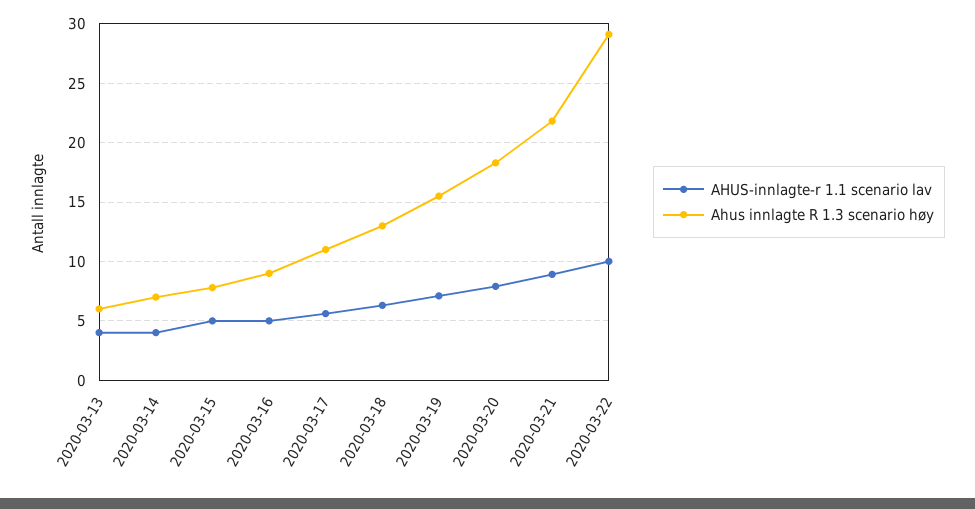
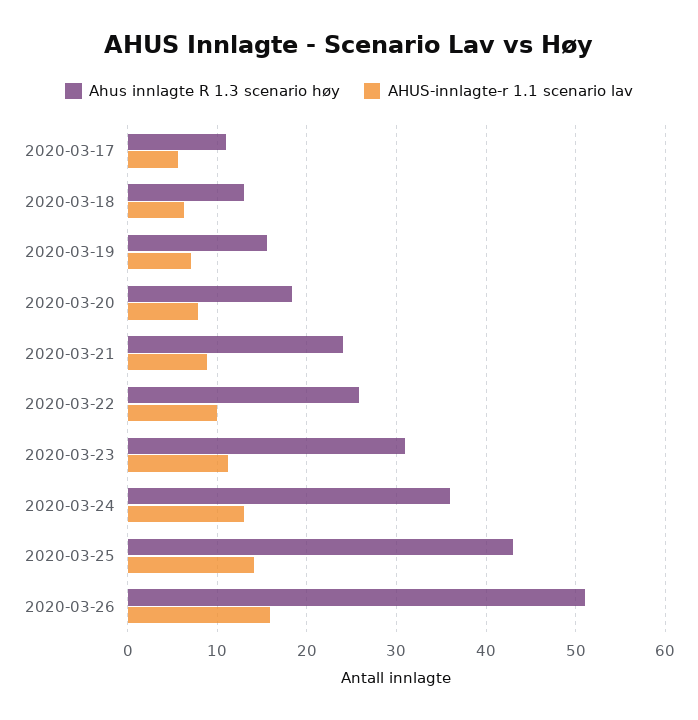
AHUS-innlagte-r 1.1 scenario lav, 2020-03-13: 4 -> none
Ahus innlagte R 1.3 scenario høy, 2020-03-13: 6 -> none
AHUS-innlagte-r 1.1 scenario lav, 2020-03-14: 4 -> none
Ahus innlagte R 1.3 scenario høy, 2020-03-14: 7 -> none
AHUS-innlagte-r 1.1 scenario lav, 2020-03-15: 5 -> none
Ahus innlagte R 1.3 scenario høy, 2020-03-15: 8 -> none
AHUS-innlagte-r 1.1 scenario lav, 2020-03-16: 5 -> none
Ahus innlagte R 1.3 scenario høy, 2020-03-16: 9 -> none
Ahus innlagte R 1.3 scenario høy, 2020-03-21: 22 -> 24
Ahus innlagte R 1.3 scenario høy, 2020-03-22: 29 -> 26
Ahus innlagte R 1.3 scenario høy, 2020-03-23: none -> 31
AHUS-innlagte-r 1.1 scenario lav, 2020-03-23: none -> 11
Ahus innlagte R 1.3 scenario høy, 2020-03-24: none -> 36
AHUS-innlagte-r 1.1 scenario lav, 2020-03-24: none -> 13
Ahus innlagte R 1.3 scenario høy, 2020-03-25: none -> 43
AHUS-innlagte-r 1.1 scenario lav, 2020-03-25: none -> 14
Ahus innlagte R 1.3 scenario høy, 2020-03-26: none -> 51
AHUS-innlagte-r 1.1 scenario lav, 2020-03-26: none -> 16

